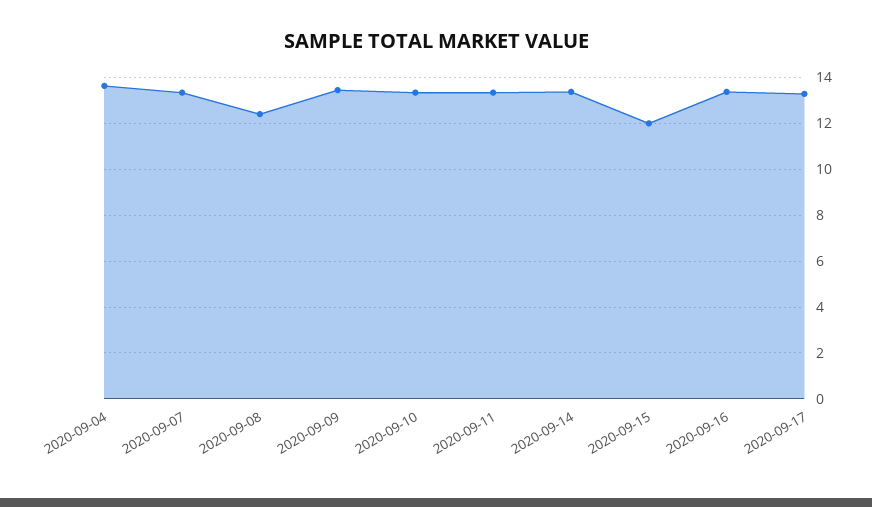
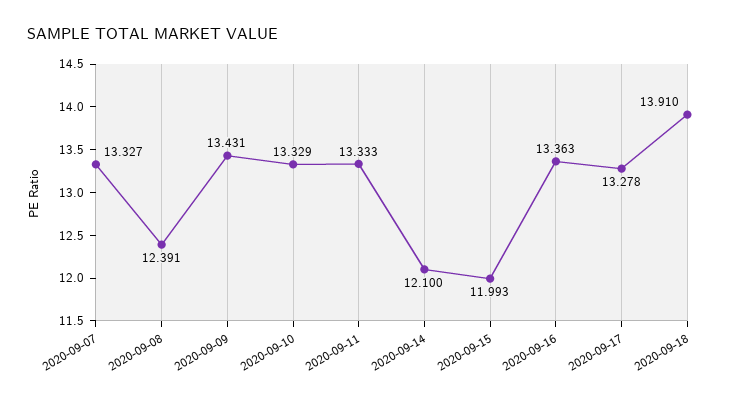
2020-09-04: 13.5 -> none
2020-09-14: 13.5 -> 12.1
2020-09-18: none -> 13.91

